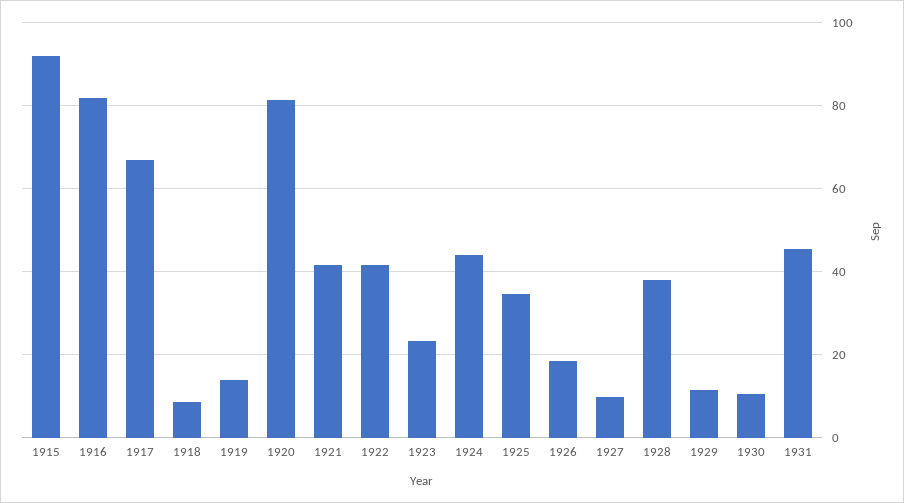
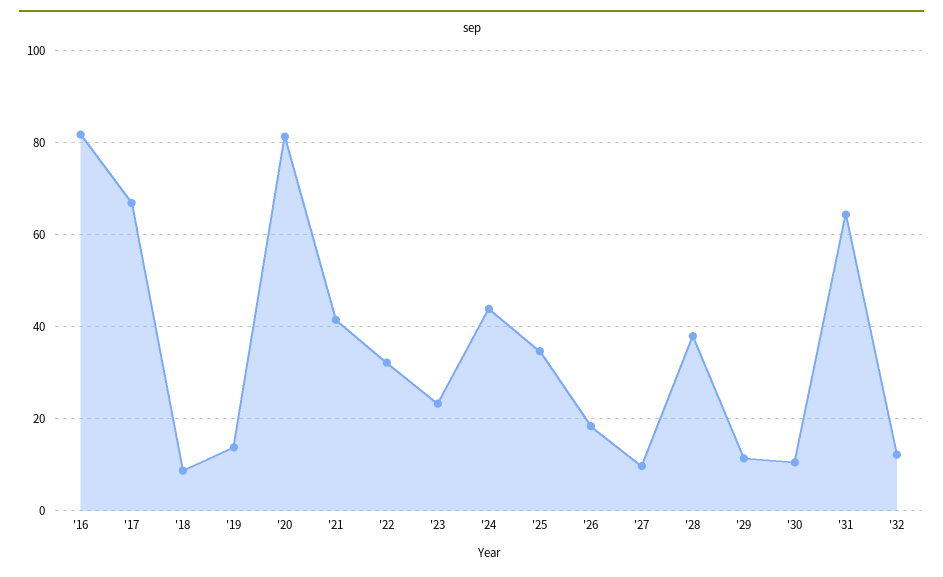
1915: 92 -> none
1922: 42 -> 32
1931: 46 -> 64
'32: none -> 12

